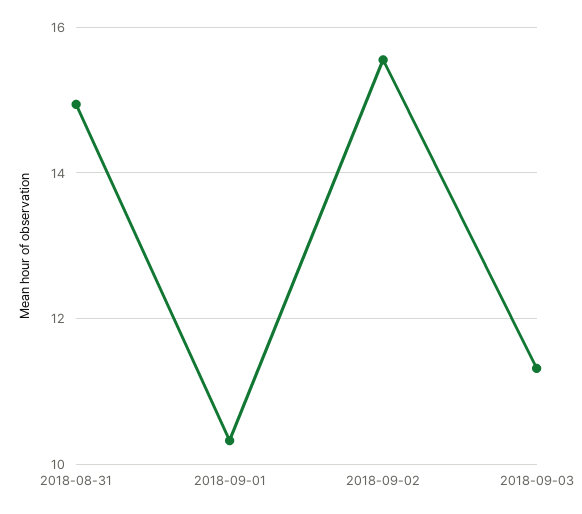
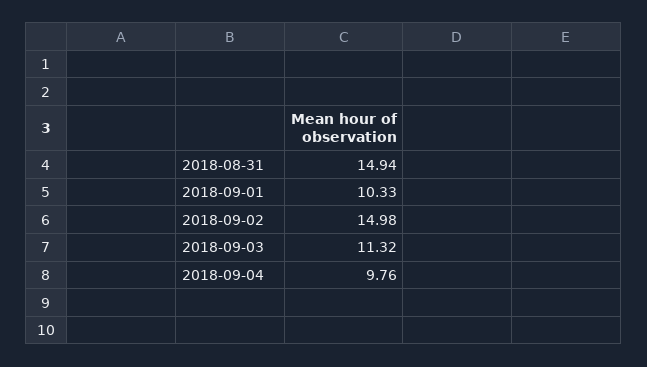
2018-09-02: 15.6 -> 14.98
2018-09-04: none -> 9.76

